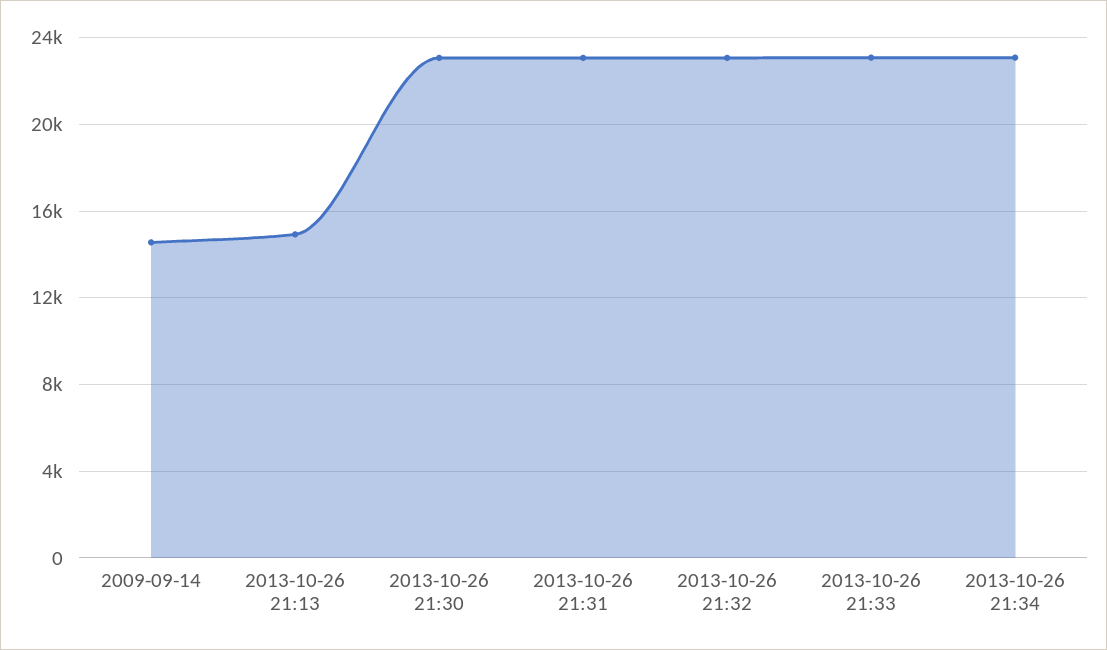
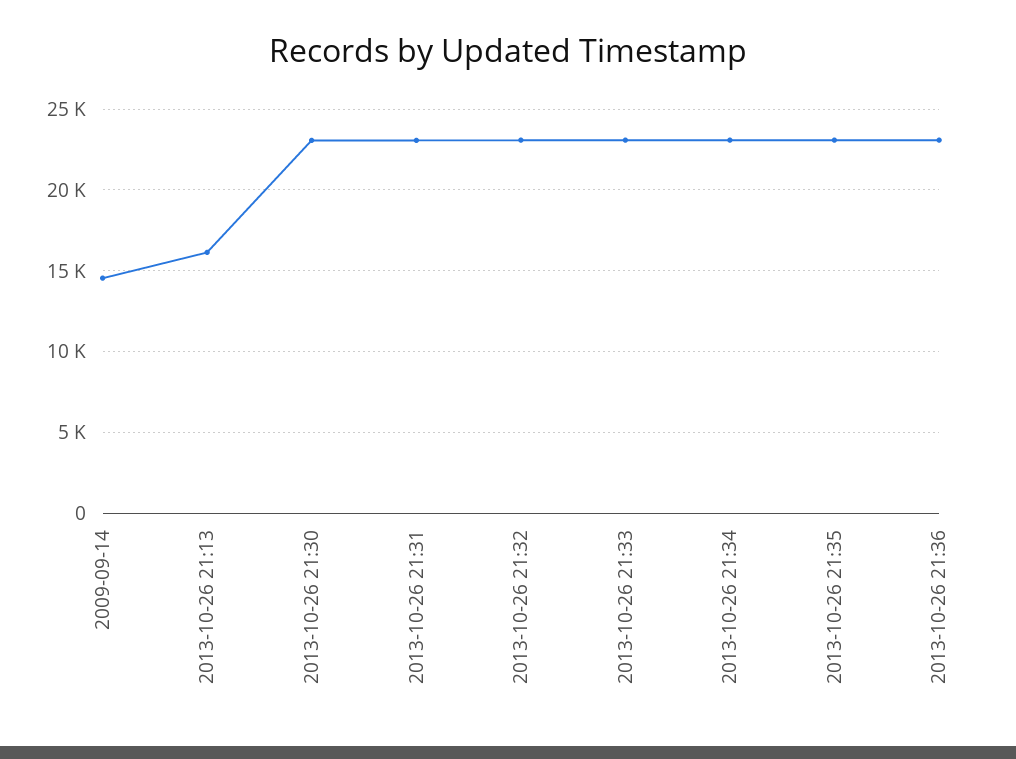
2013-10-26 21:13: 15000 -> 16000
2013-10-26 21:35: none -> 23000
2013-10-26 21:36: none -> 23000

